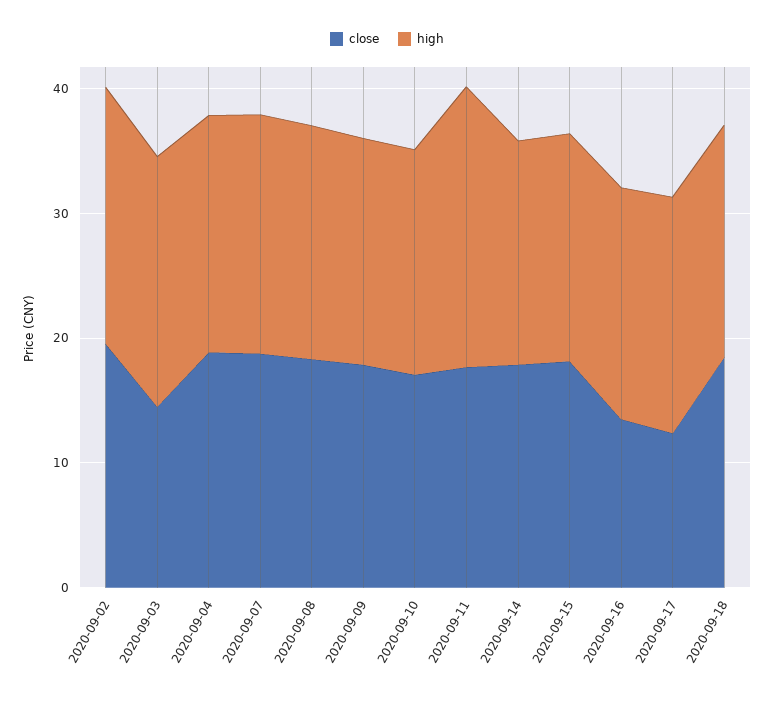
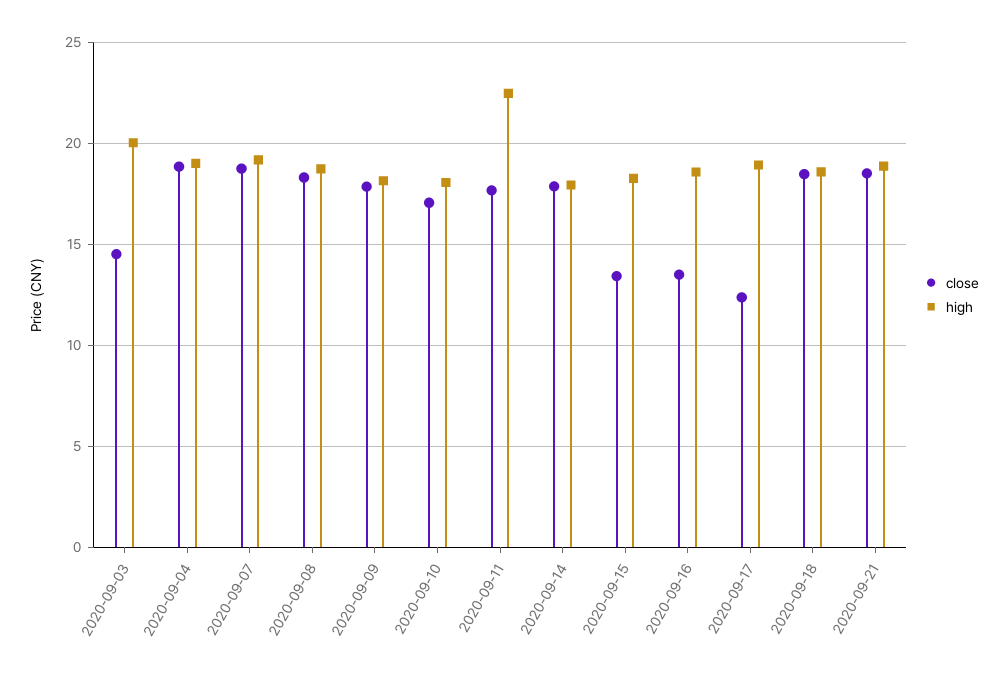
close, 2020-09-02: 20 -> none
high, 2020-09-02: 20 -> none
close, 2020-09-15: 18 -> 13.5
close, 2020-09-21: none -> 18.5
high, 2020-09-21: none -> 19

